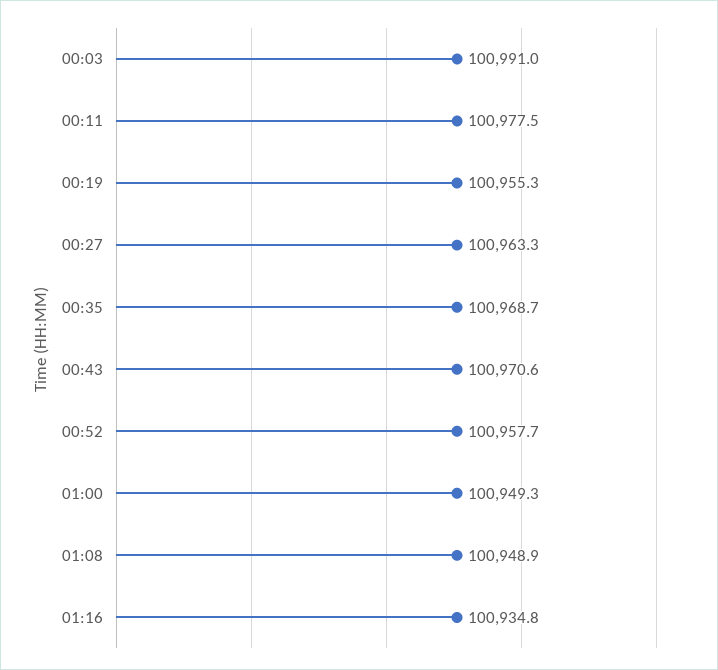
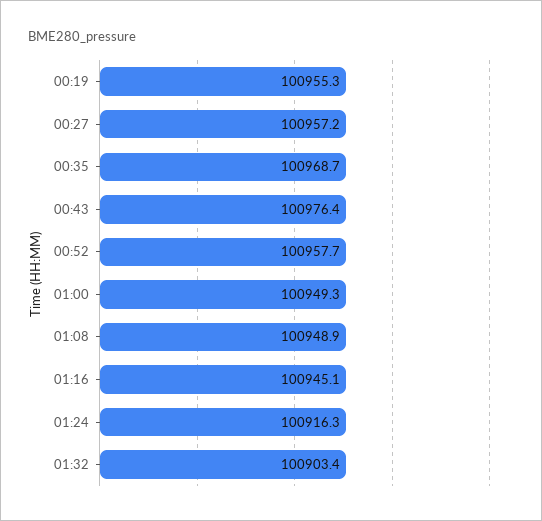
00:03: 100991 -> none
00:11: 100977.5 -> none
00:27: 100963.3 -> 100957.2
00:43: 100970.6 -> 100976.4
01:16: 100934.8 -> 100945.1
01:24: none -> 100916.3
01:32: none -> 100903.4

